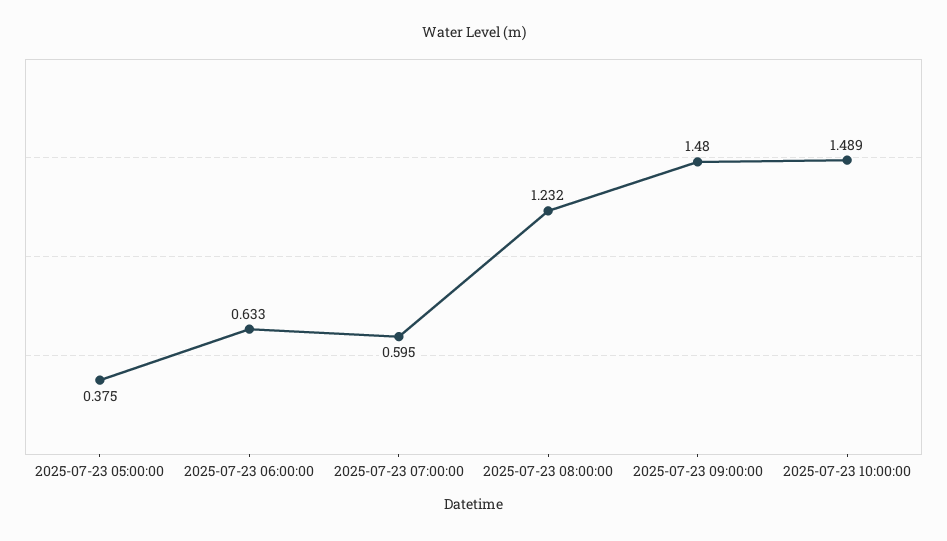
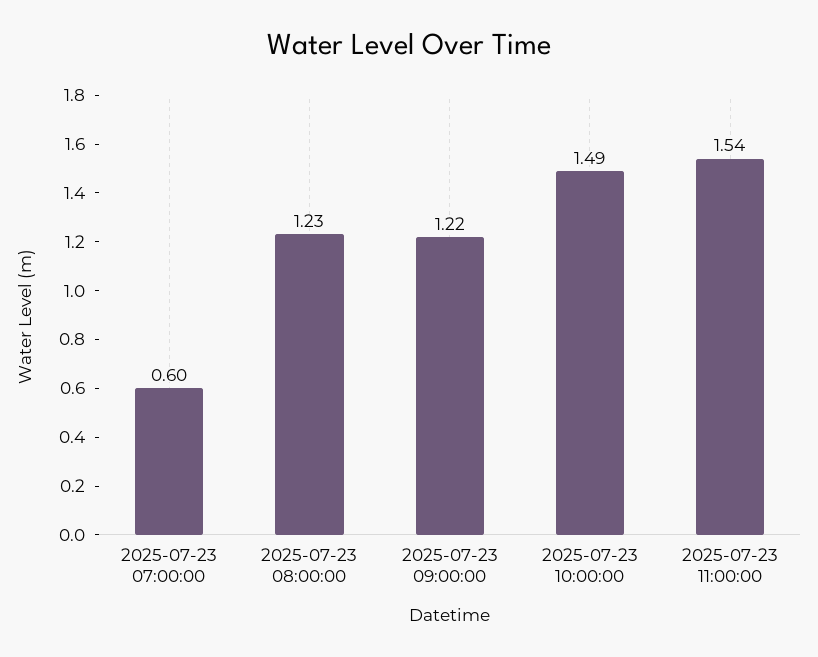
2025-07-23 05:00:00: 0.375 -> none
2025-07-23 06:00:00: 0.633 -> none
2025-07-23 09:00:00: 1.48 -> 1.22
2025-07-23 11:00:00: none -> 1.54

